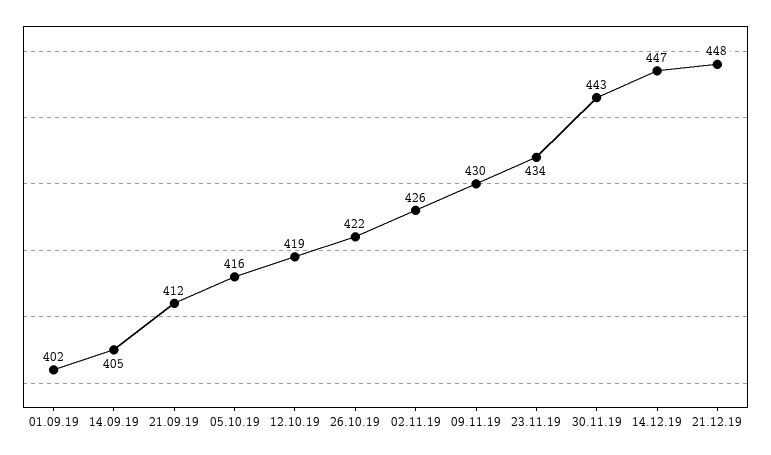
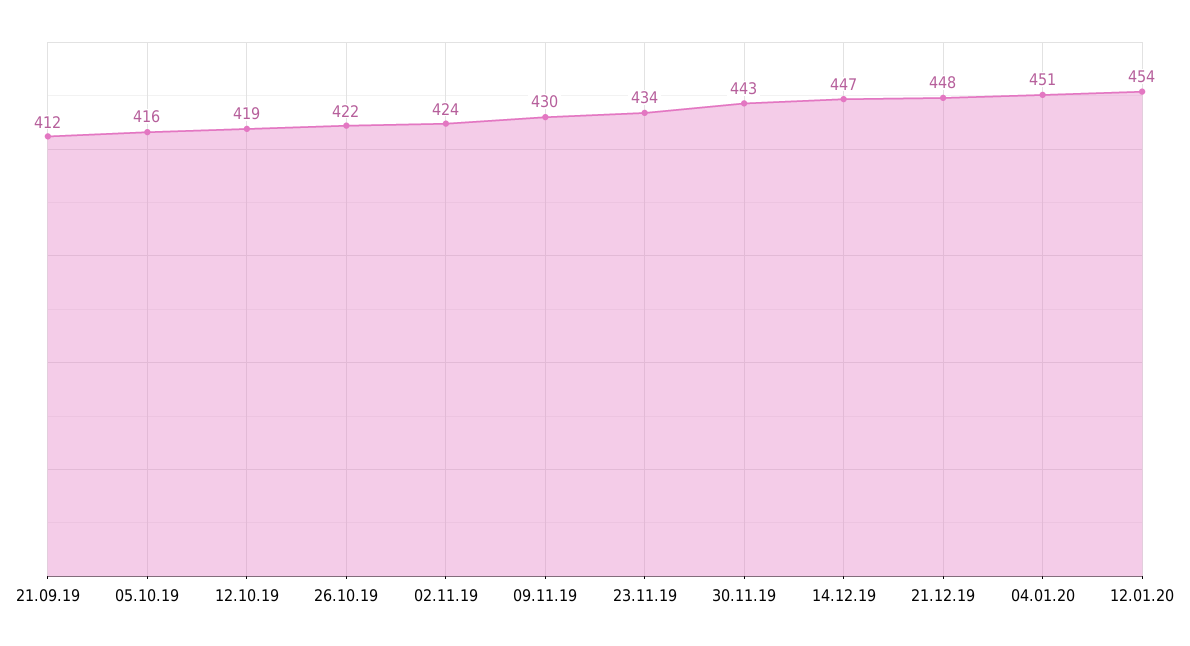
01.09.19: 402 -> none
14.09.19: 405 -> none
02.11.19: 426 -> 424
04.01.20: none -> 451
12.01.20: none -> 454

